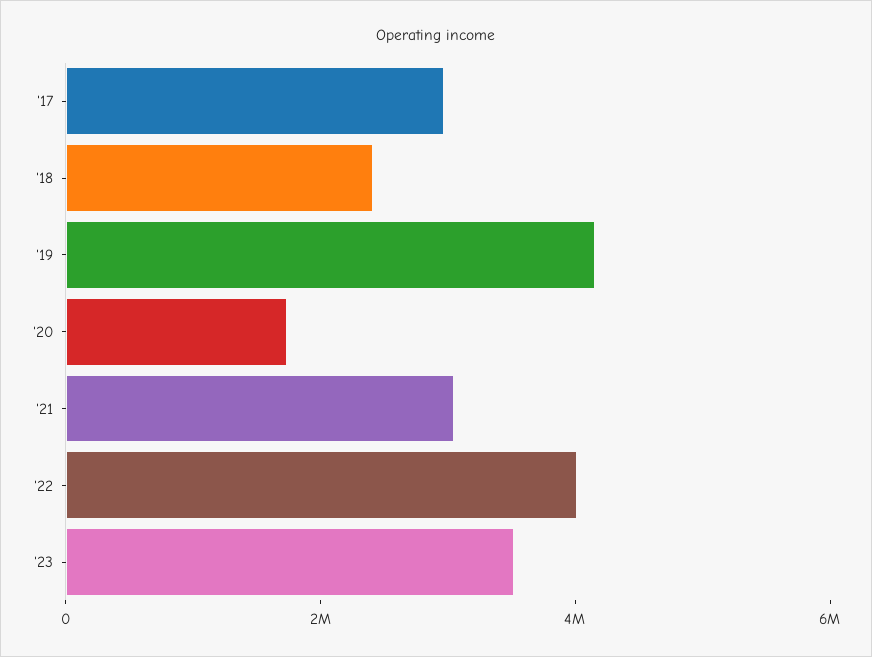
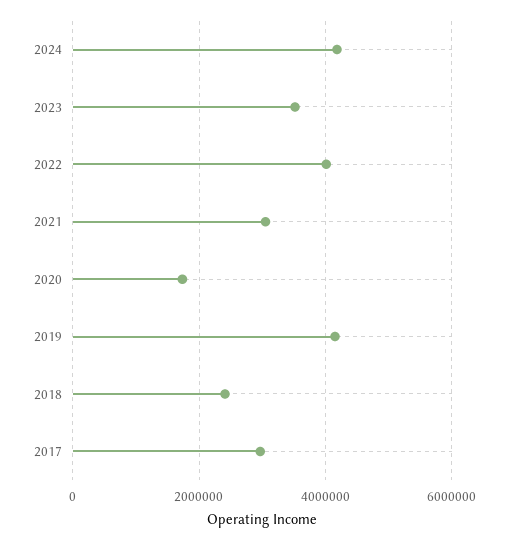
2024: none -> 4200000

